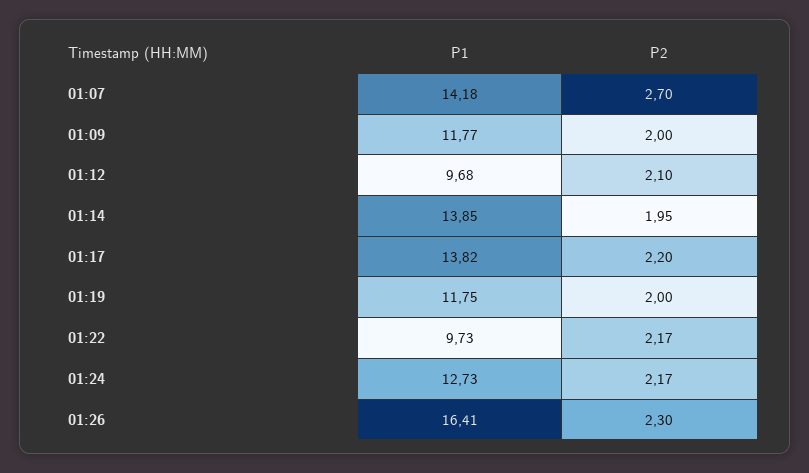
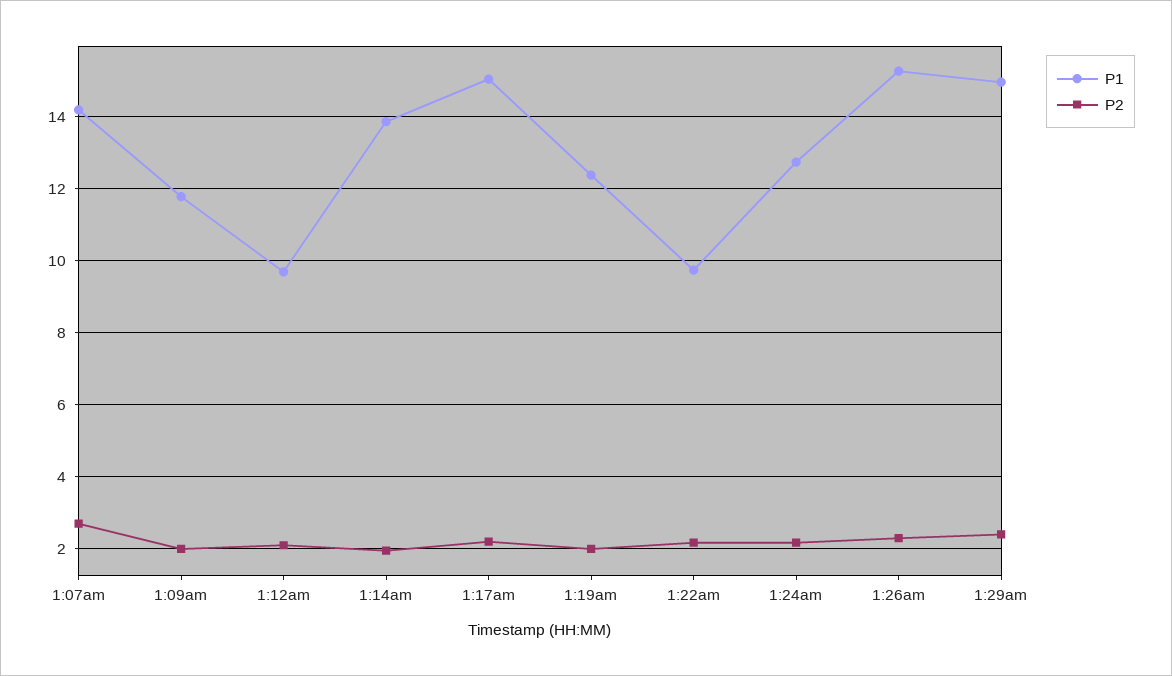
P1, 01:17: 13.82 -> 15
P1, 01:19: 11.75 -> 12.4
P1, 01:26: 16.41 -> 15.2
P1, 1:29am: none -> 15
P2, 1:29am: none -> 2.4

